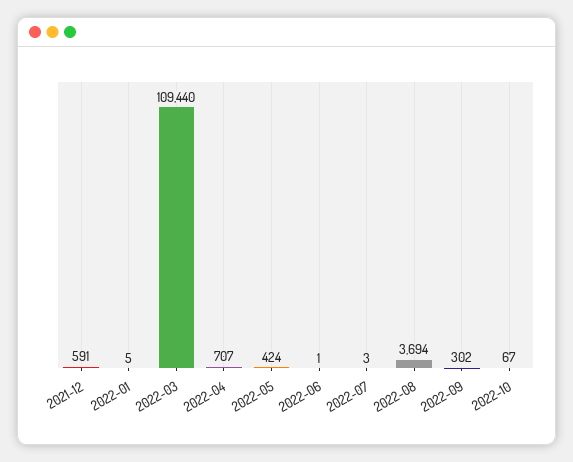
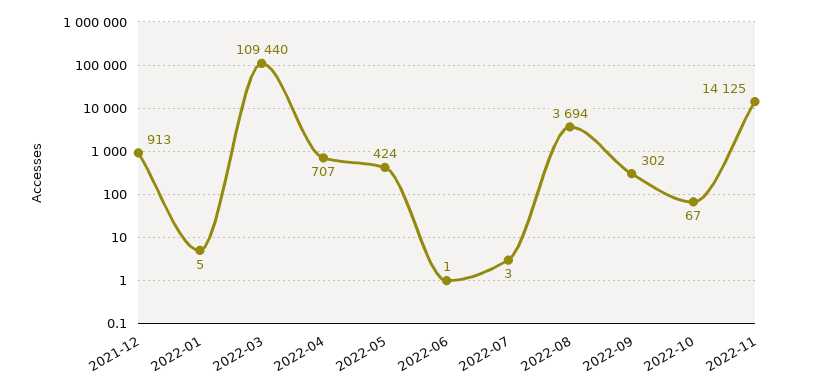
2021-12: 591 -> 913
2022-11: none -> 14125

